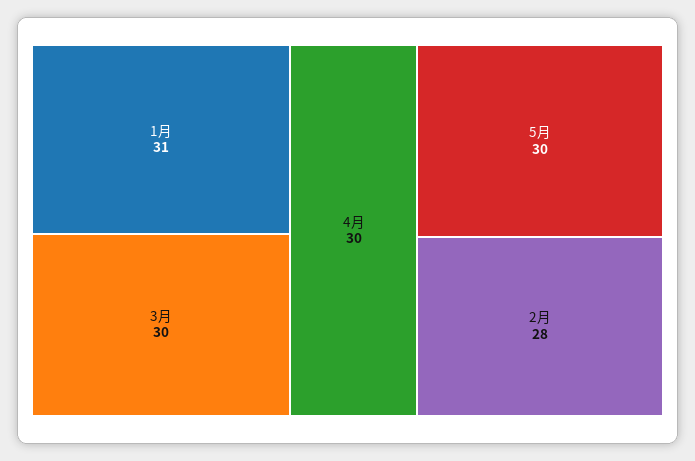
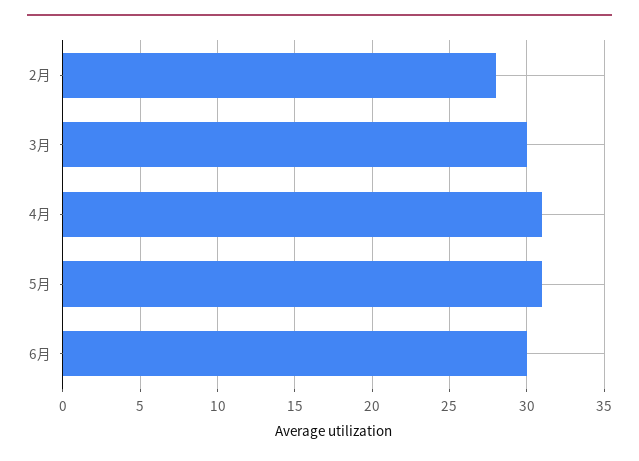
1月: 31 -> none
4月: 30 -> 31
5月: 30 -> 31
6月: none -> 30

